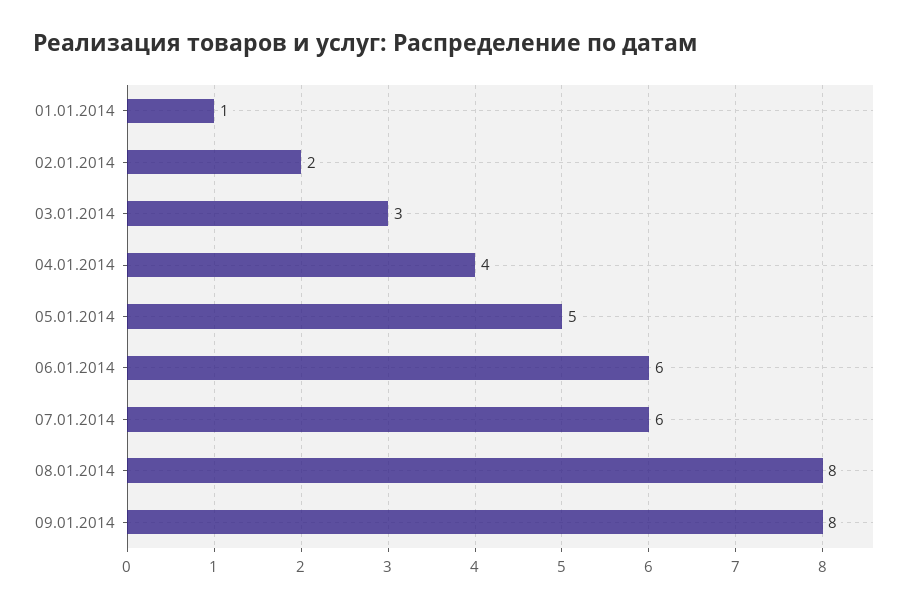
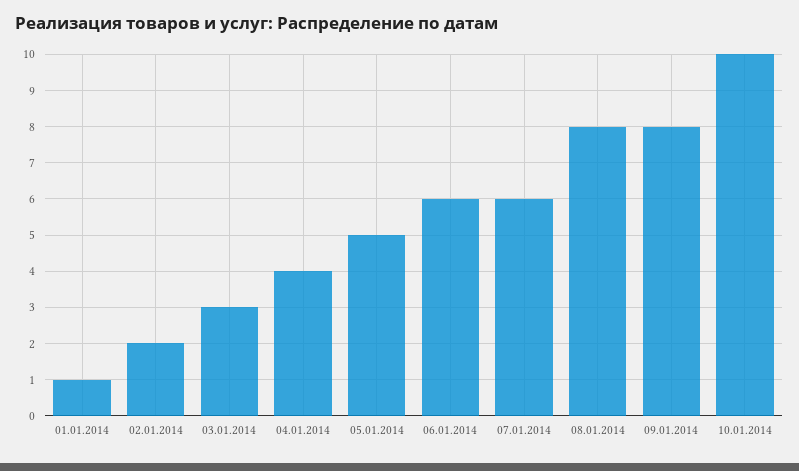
10.01.2014: none -> 10

